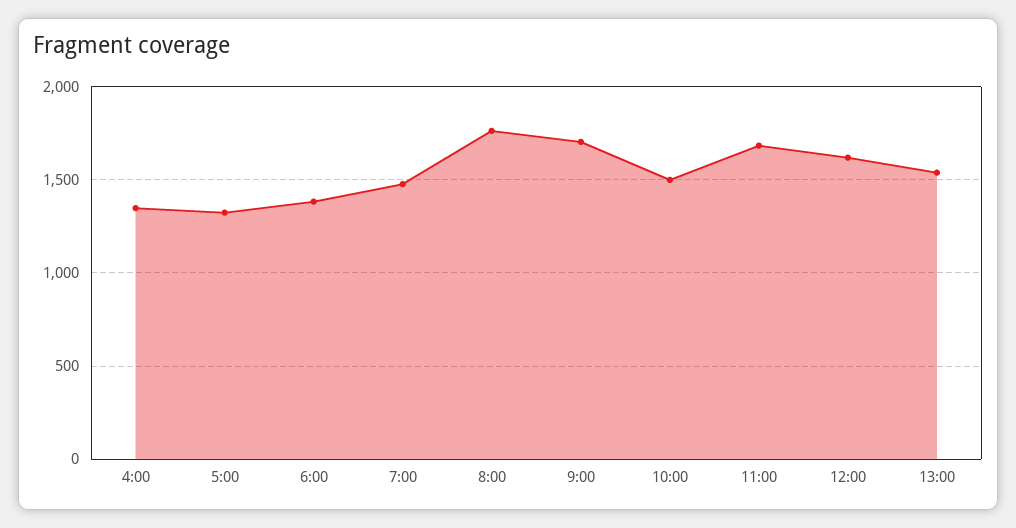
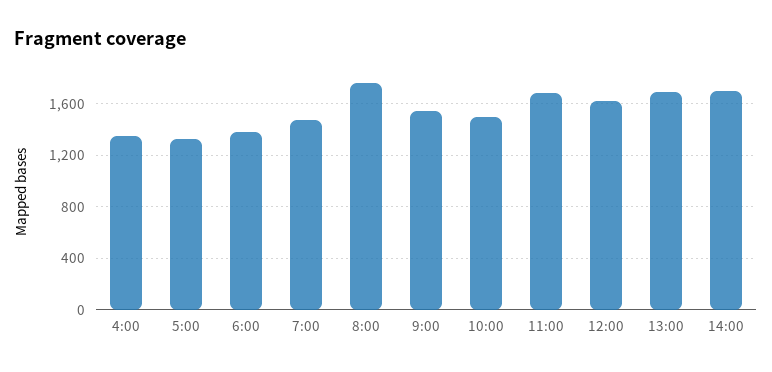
9:00: 1700 -> 1550
13:00: 1550 -> 1700
14:00: none -> 1700

